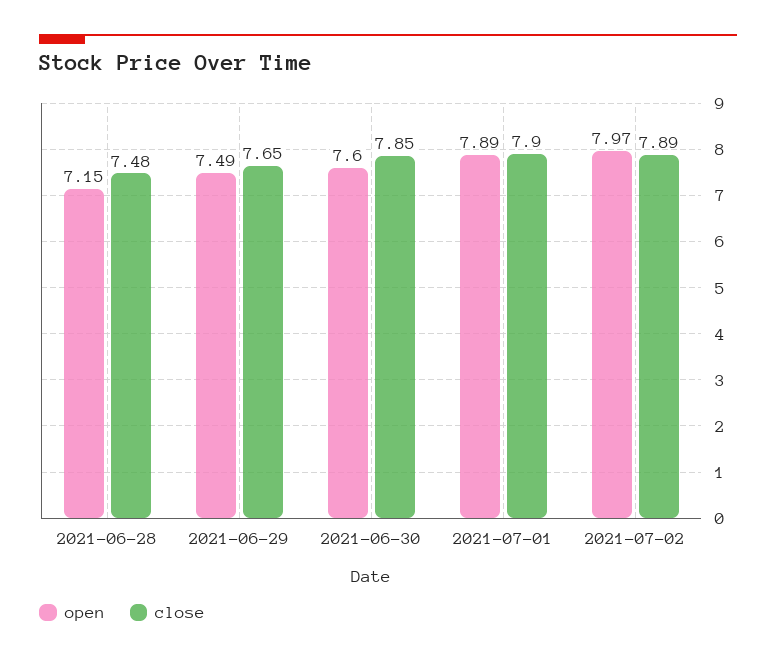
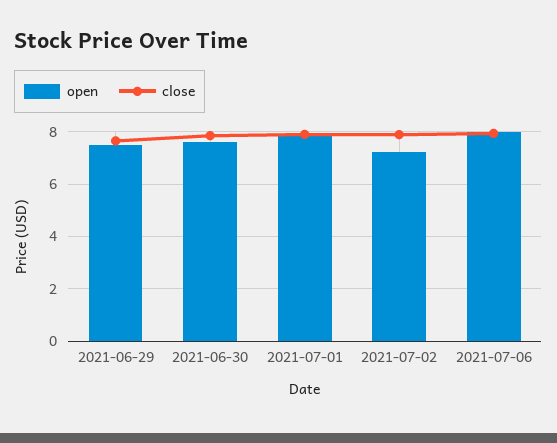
open, 2021-06-28: 7.15 -> none
close, 2021-06-28: 7.48 -> none
open, 2021-07-02: 7.97 -> 7.25
open, 2021-07-06: none -> 8
close, 2021-07-06: none -> 8

